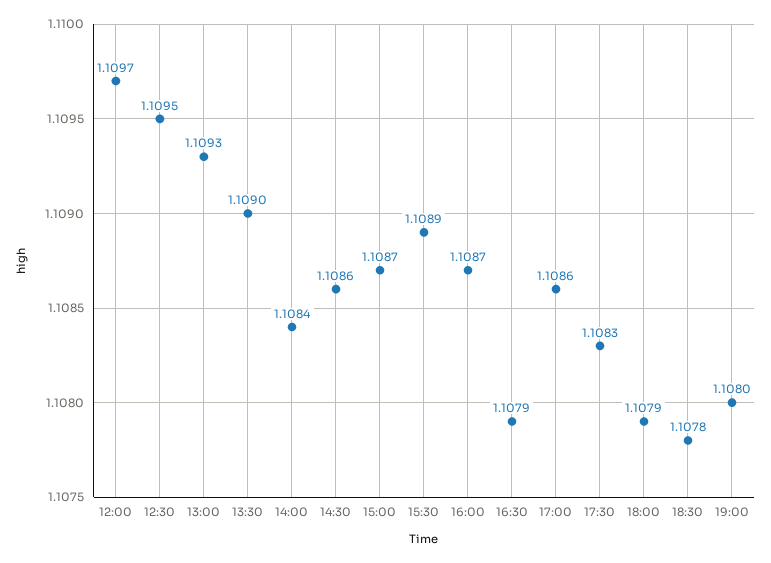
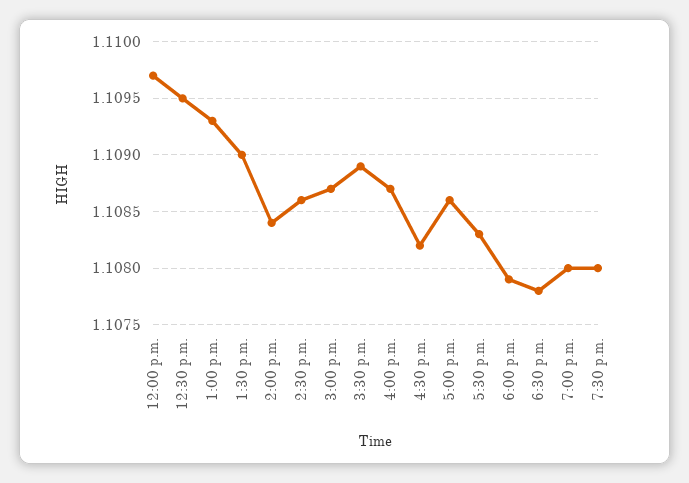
16:30: 1.1079 -> 1.1082
7:30 p.m.: none -> 1.108

